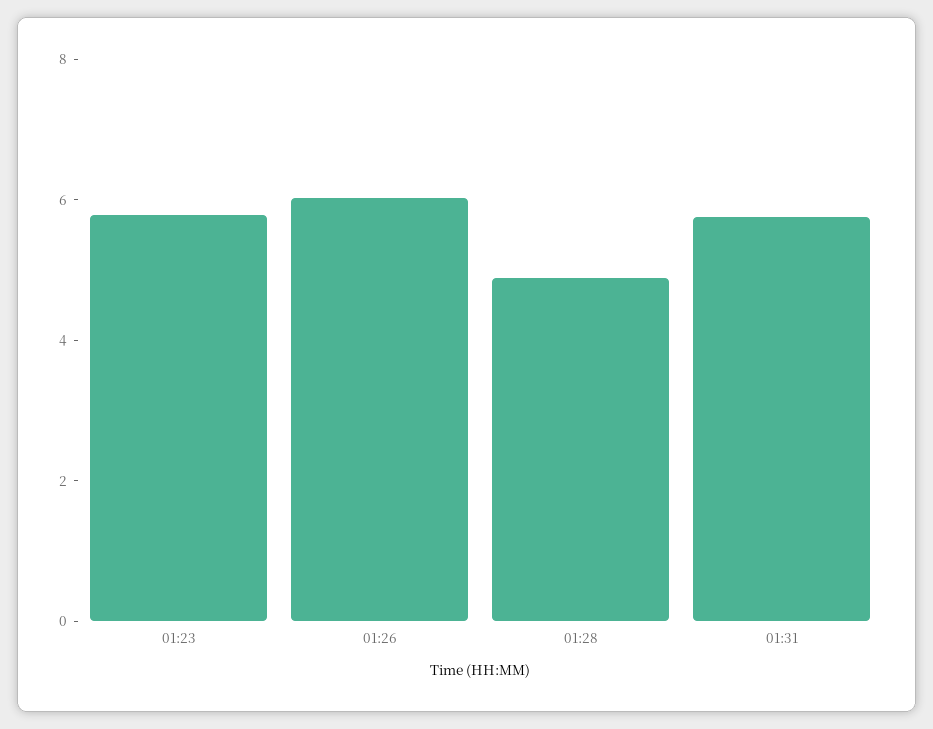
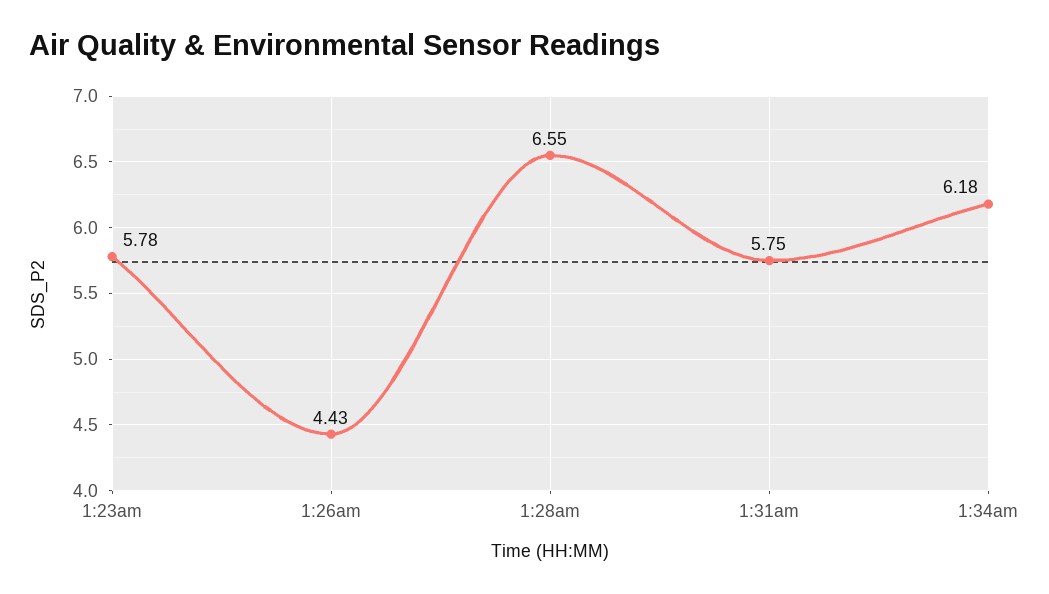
01:26: 6 -> 4.43
01:28: 5 -> 6.55
1:34am: none -> 6.18

